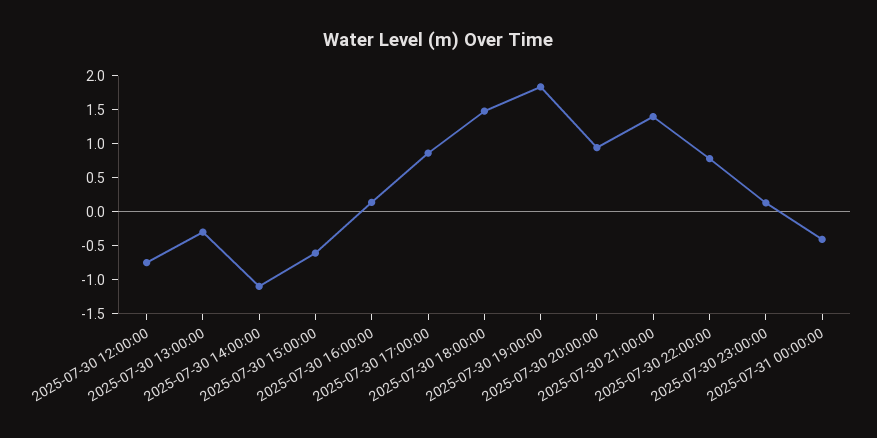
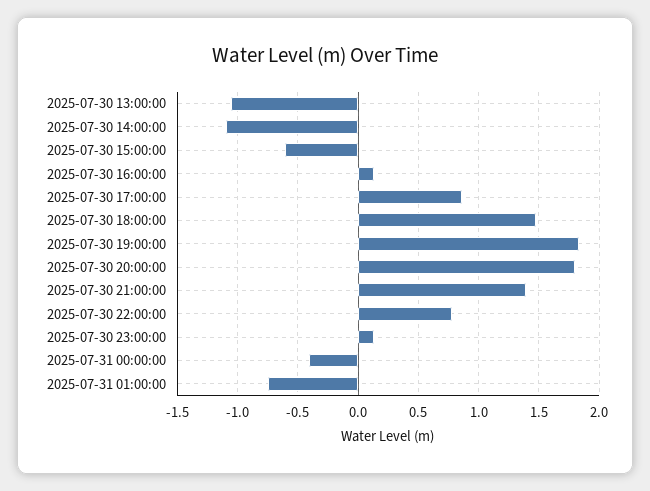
2025-07-30 12:00:00: -0.75 -> none
2025-07-30 13:00:00: -0.25 -> -1.05
2025-07-30 20:00:00: 1 -> 1.8
2025-07-31 01:00:00: none -> -0.75

